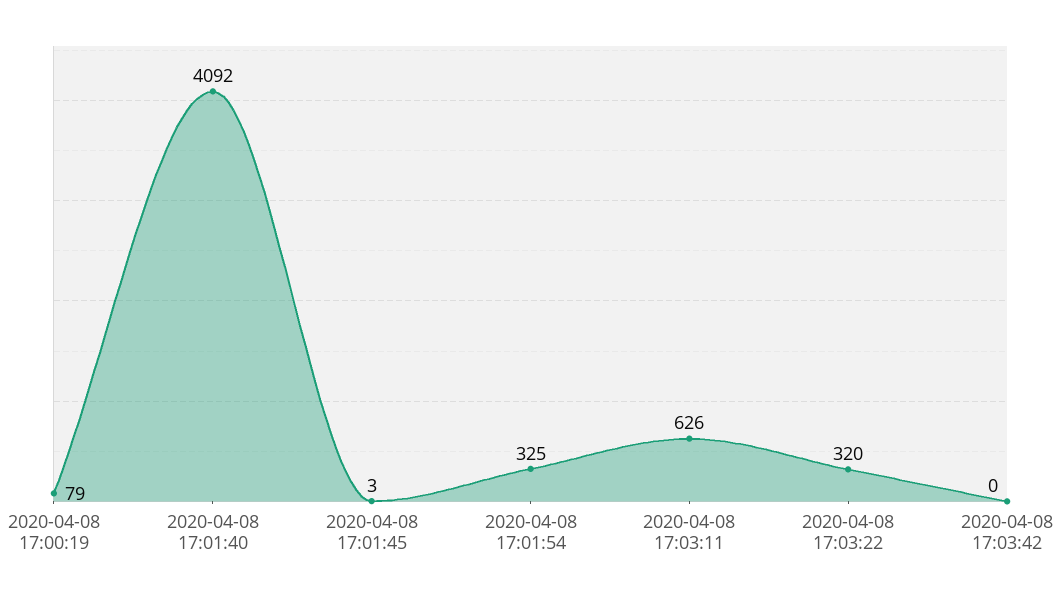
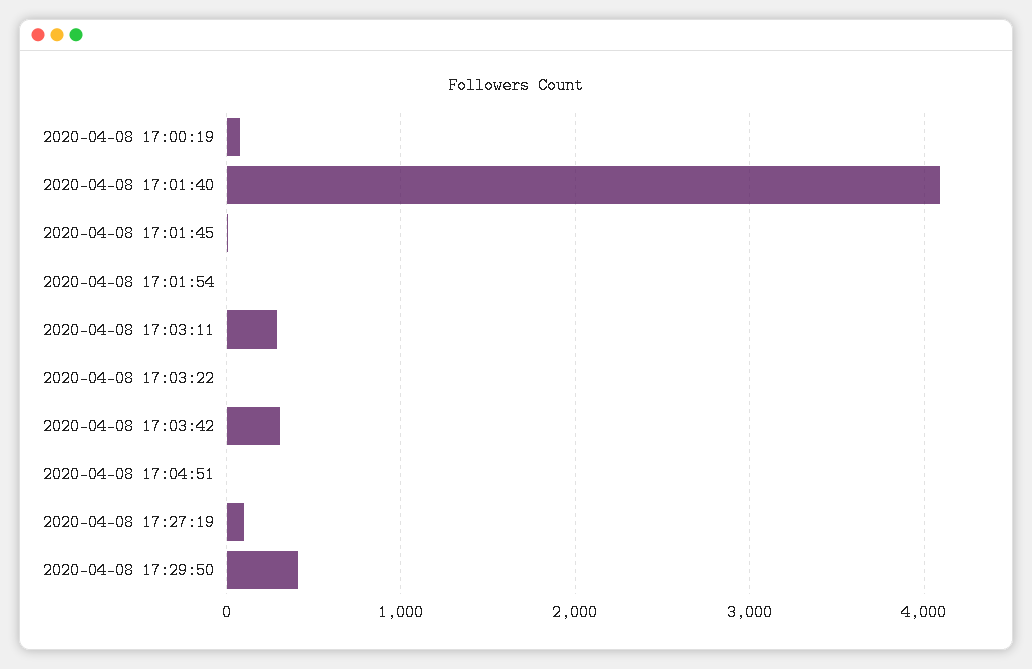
2020-04-08 17:01:54: 325 -> 0
2020-04-08 17:03:11: 626 -> 300
2020-04-08 17:03:22: 320 -> 0
2020-04-08 17:03:42: 0 -> 300
2020-04-08 17:04:51: none -> 0
2020-04-08 17:27:19: none -> 100
2020-04-08 17:29:50: none -> 400

